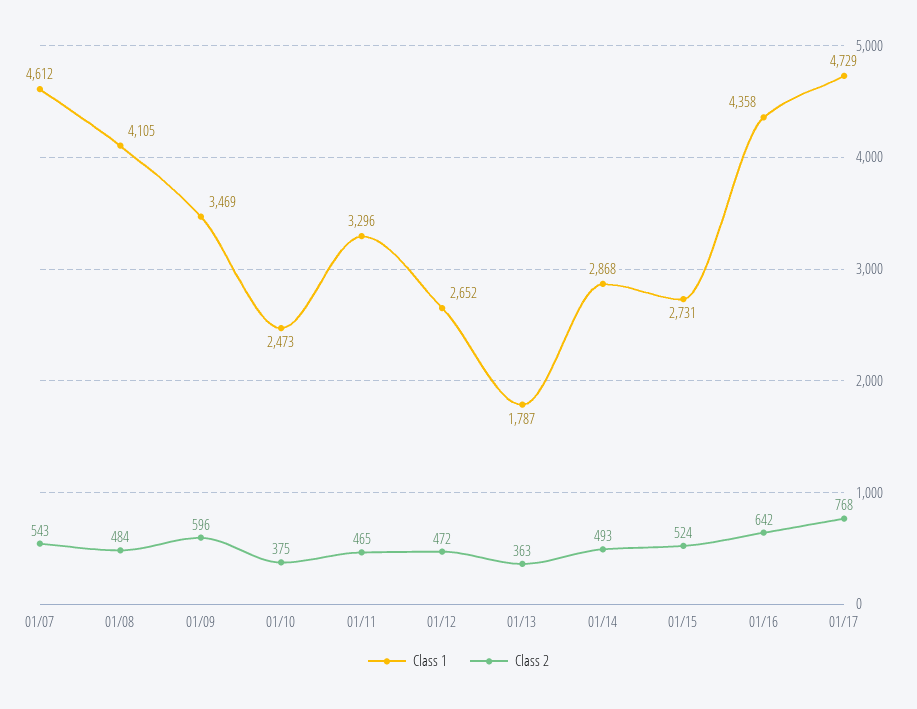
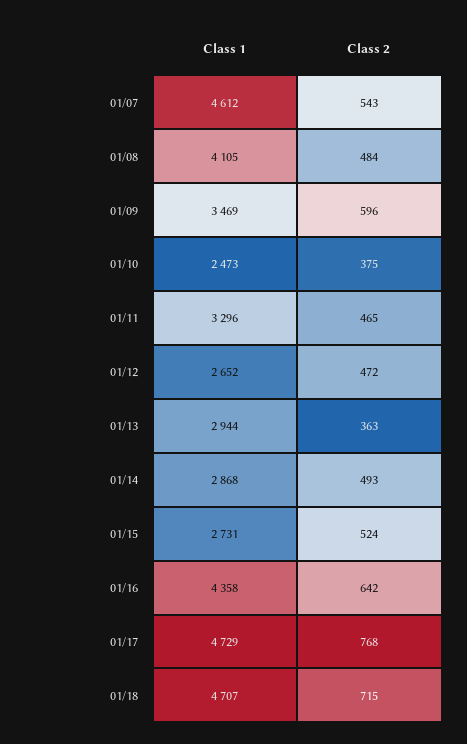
Class 1, 01/13: 1787 -> 2944
Class 1, 01/18: none -> 4707
Class 2, 01/18: none -> 715

